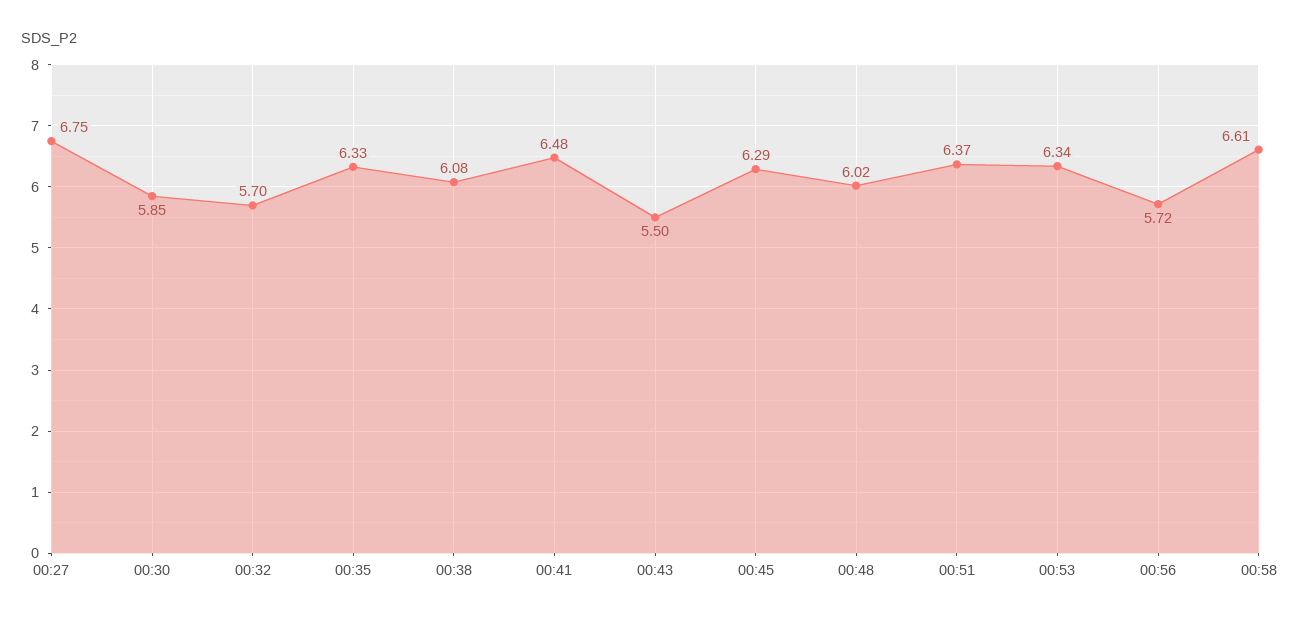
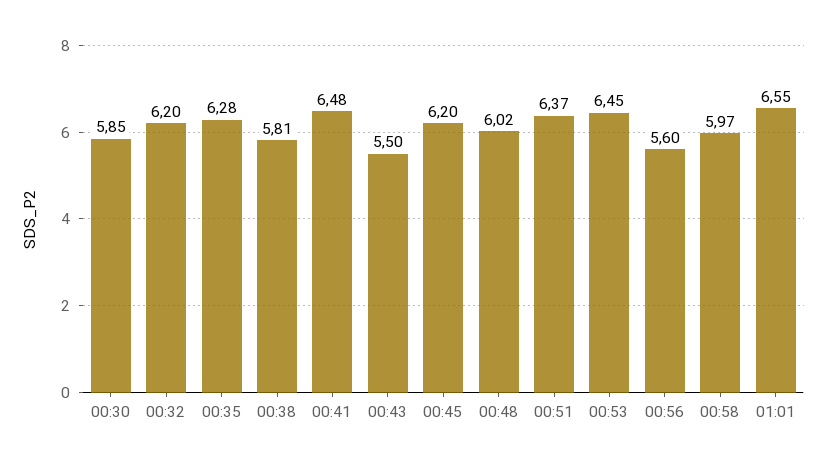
00:27: 6.75 -> none
00:32: 5.7 -> 6.2
00:35: 6.33 -> 6.28
00:38: 6.08 -> 5.81
00:45: 6.29 -> 6.2
00:53: 6.34 -> 6.45
00:56: 5.72 -> 5.6
00:58: 6.61 -> 5.97
01:01: none -> 6.55

